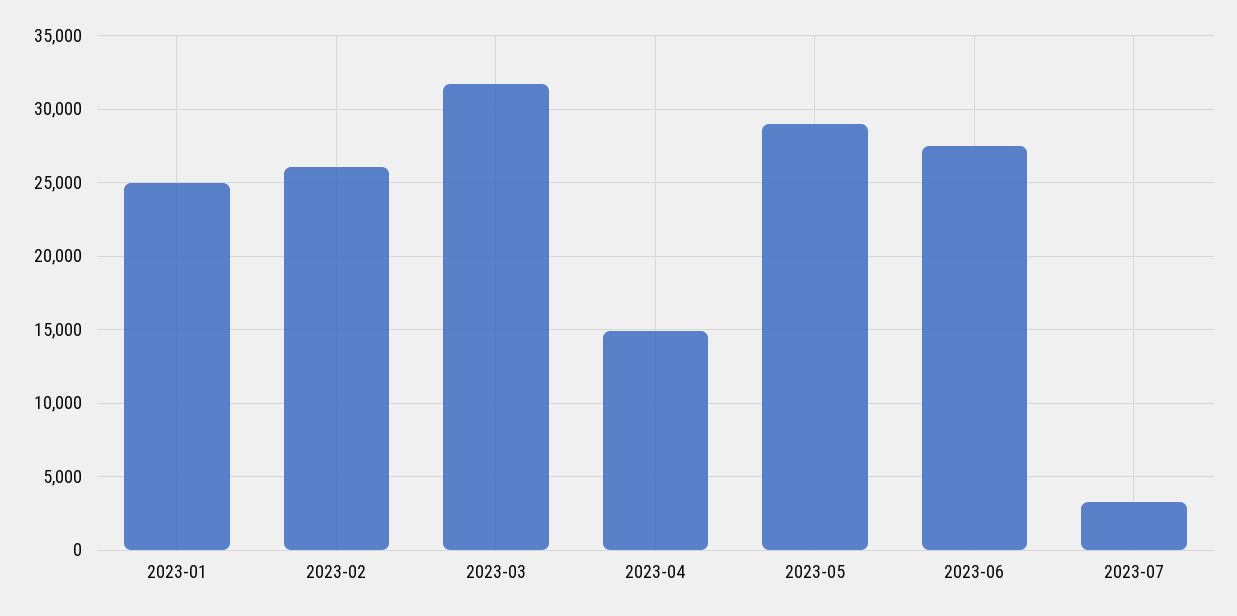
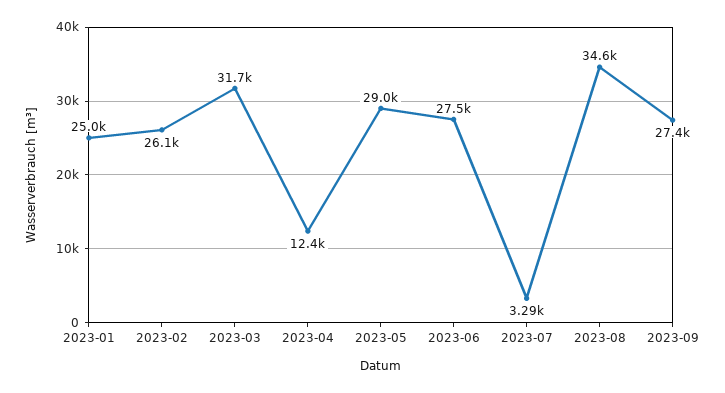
2023-04: 15000 -> 12400
2023-08: none -> 34600
2023-09: none -> 27400

